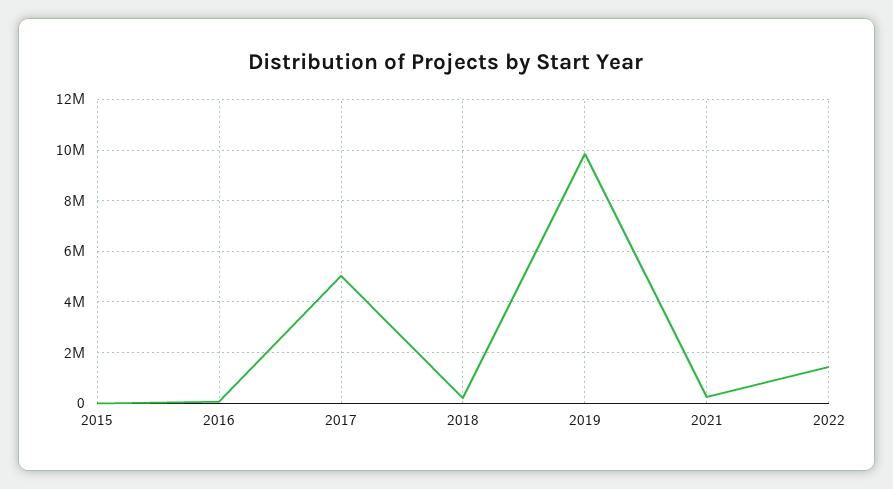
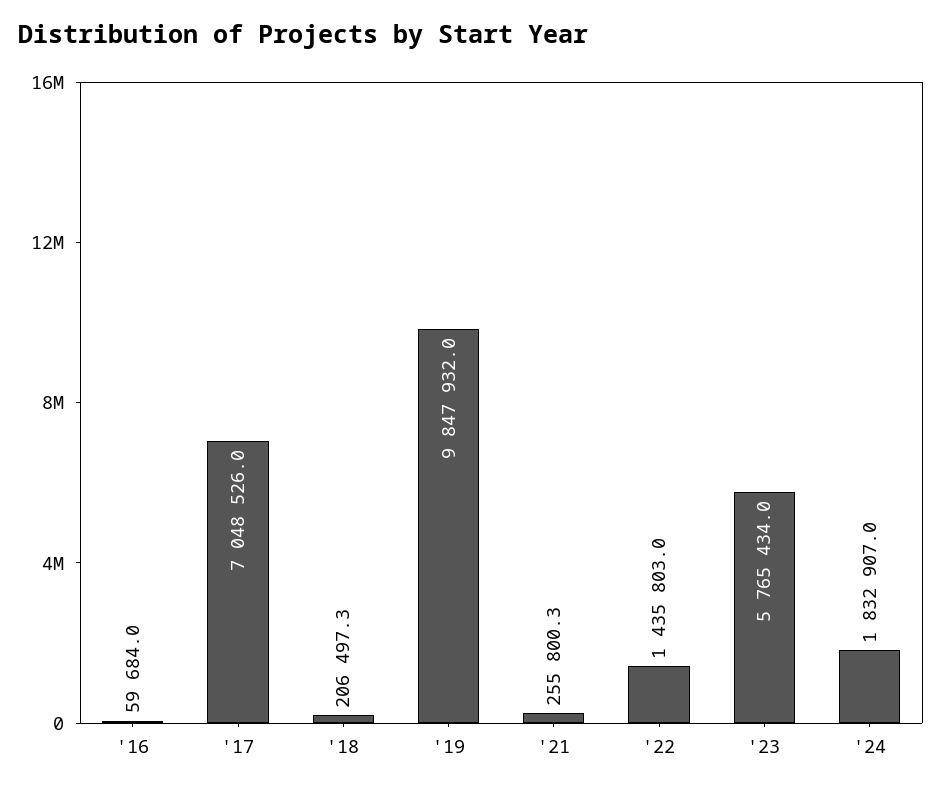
2015: 0 -> none
2017: 5000000 -> 7048526
'23: none -> 5765434
'24: none -> 1832907

